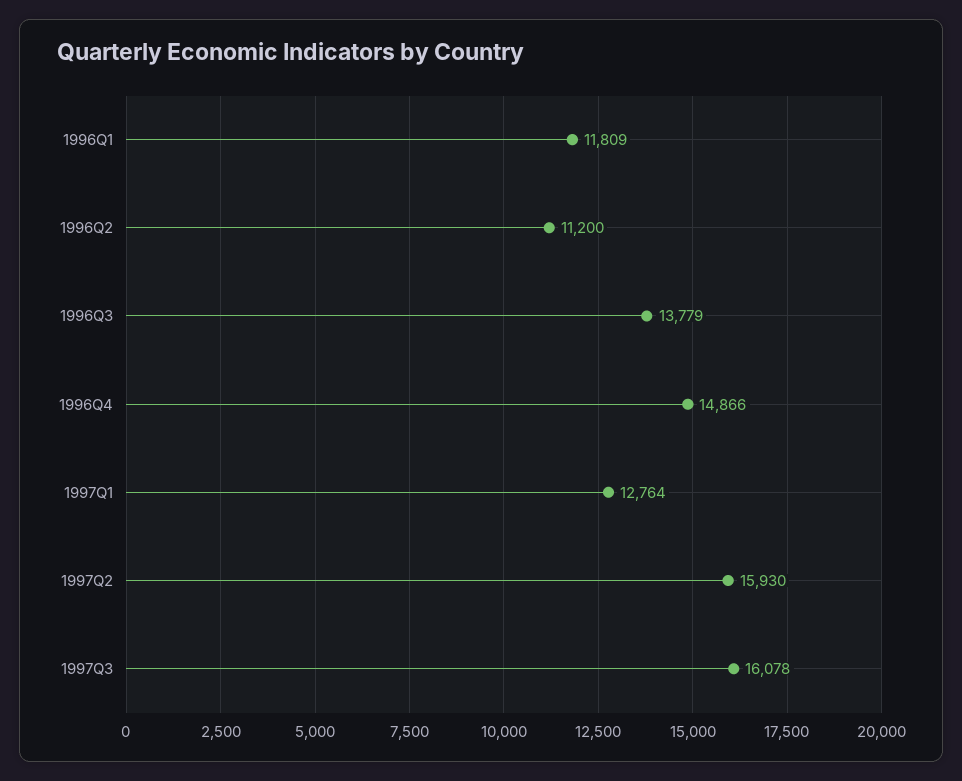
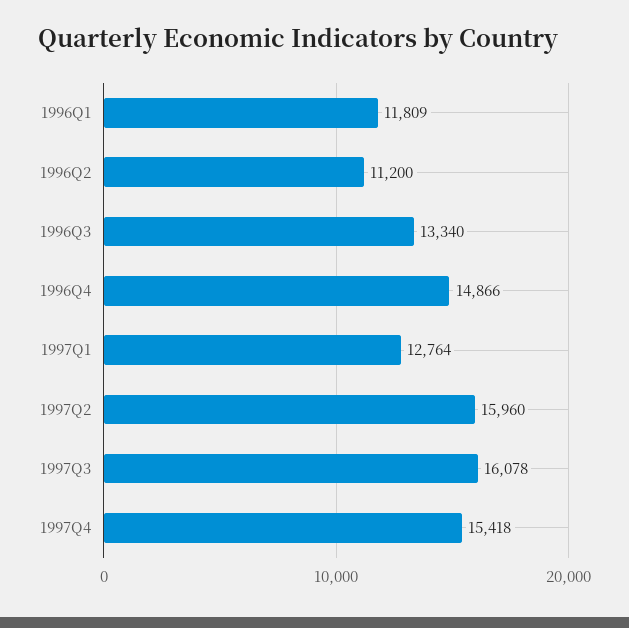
1996Q3: 13779 -> 13340
1997Q2: 15930 -> 15960
1997Q4: none -> 15418

